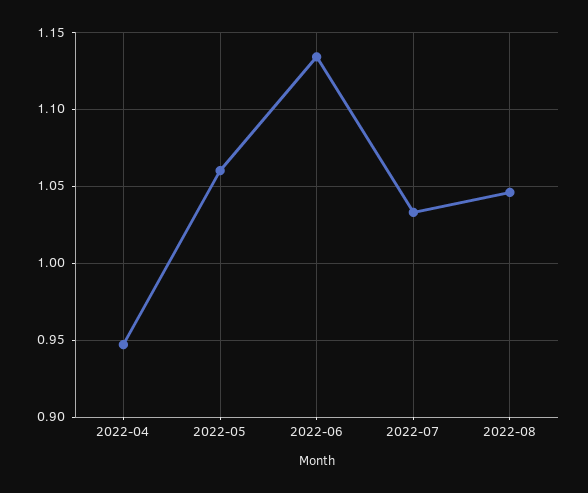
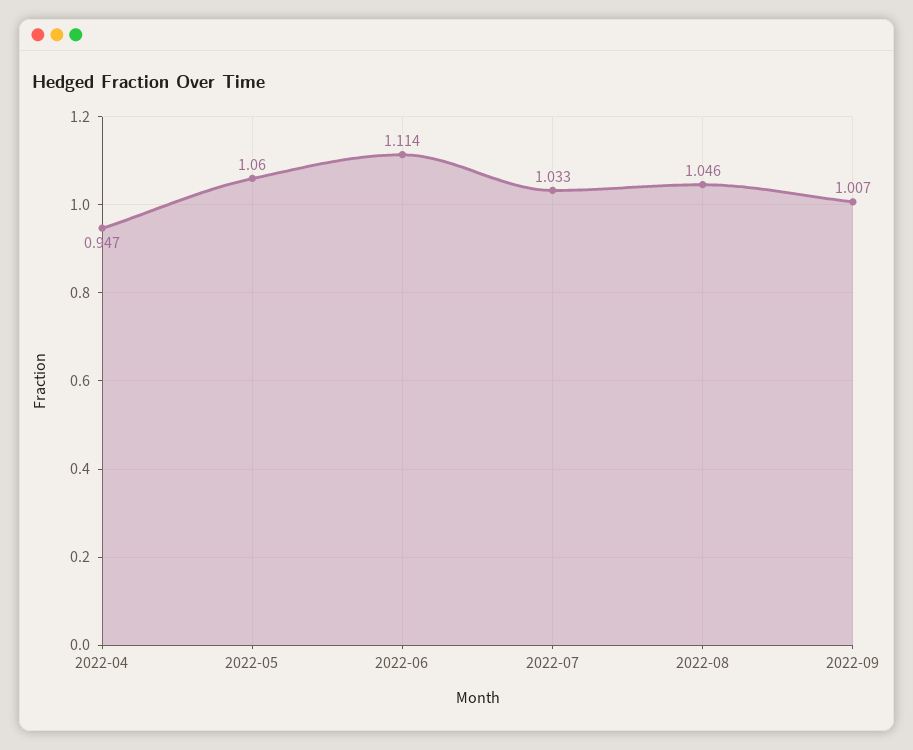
2022-06: 1.135 -> 1.114
2022-09: none -> 1.007

